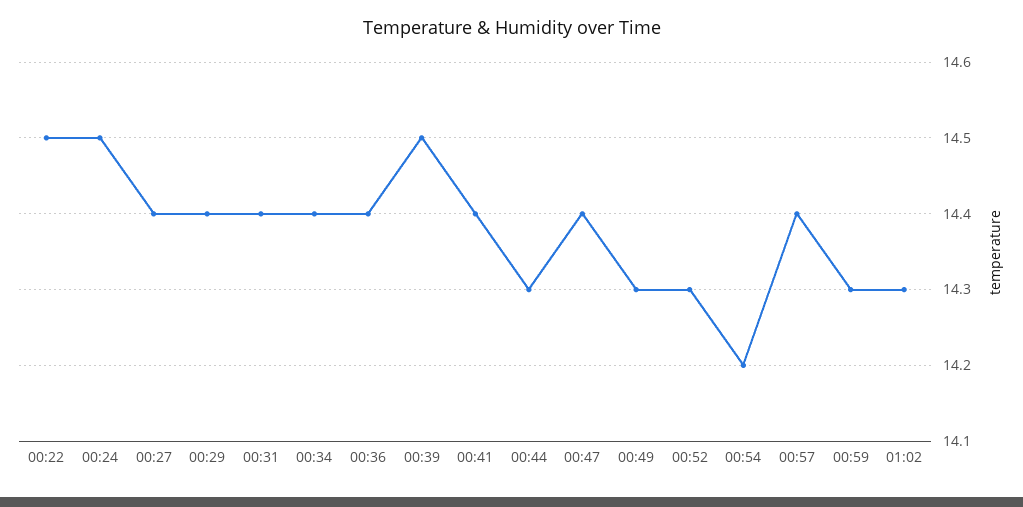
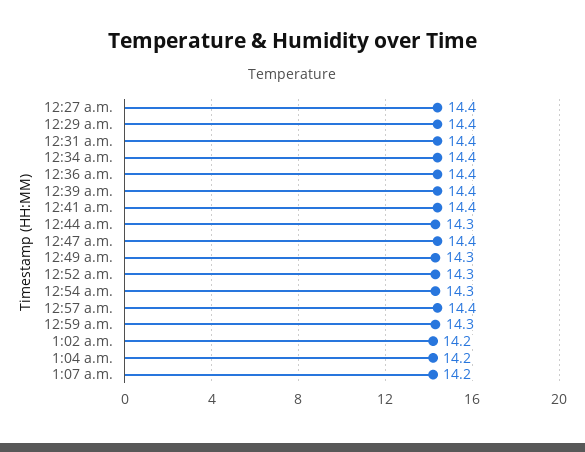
00:22: 14.5 -> none
00:24: 14.5 -> none
00:39: 14.5 -> 14.4
00:54: 14.2 -> 14.3
01:02: 14.3 -> 14.2
1:04 a.m.: none -> 14.2
1:07 a.m.: none -> 14.2

